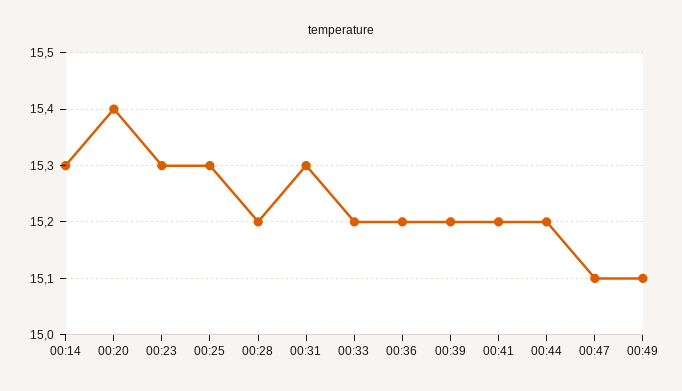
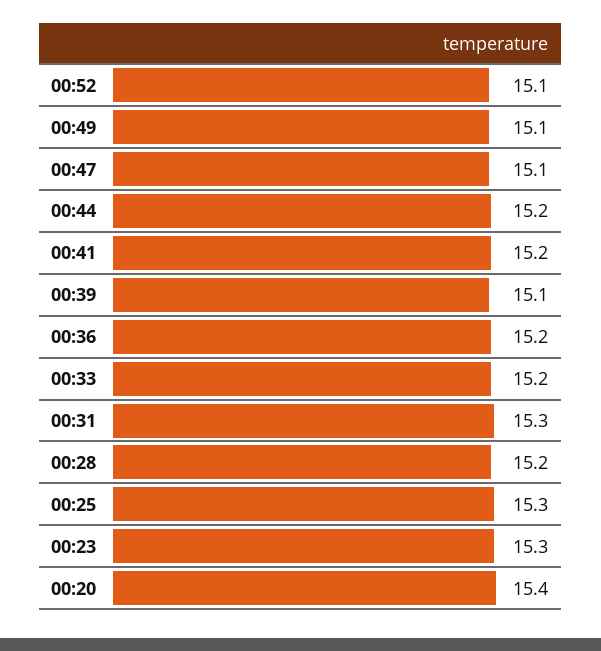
00:14: 15.3 -> none
00:39: 15.2 -> 15.1
00:52: none -> 15.1

